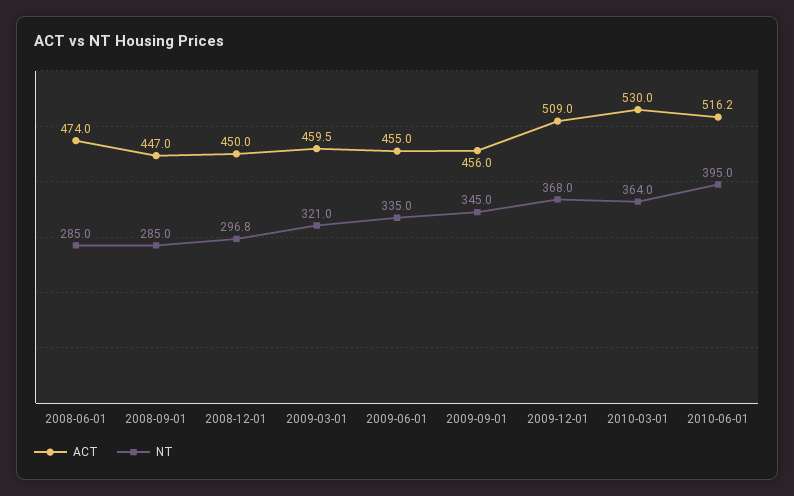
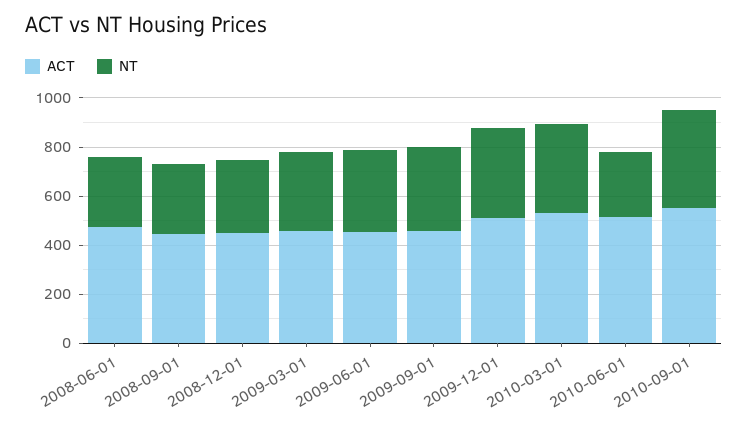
NT, 2010-06-01: 395 -> 250
ACT, 2010-09-01: none -> 550
NT, 2010-09-01: none -> 400

